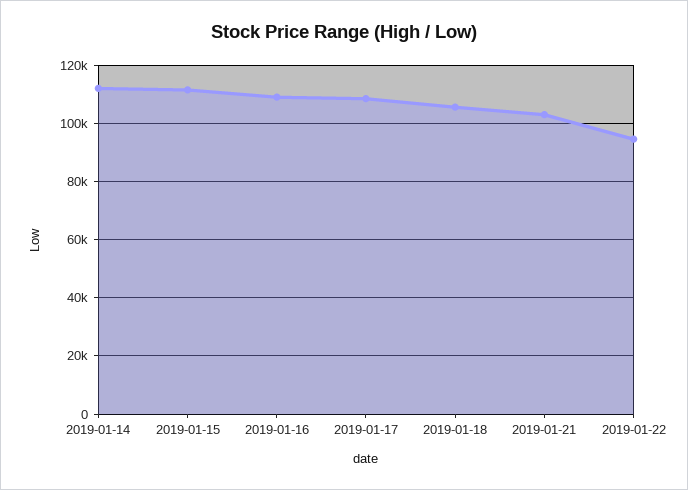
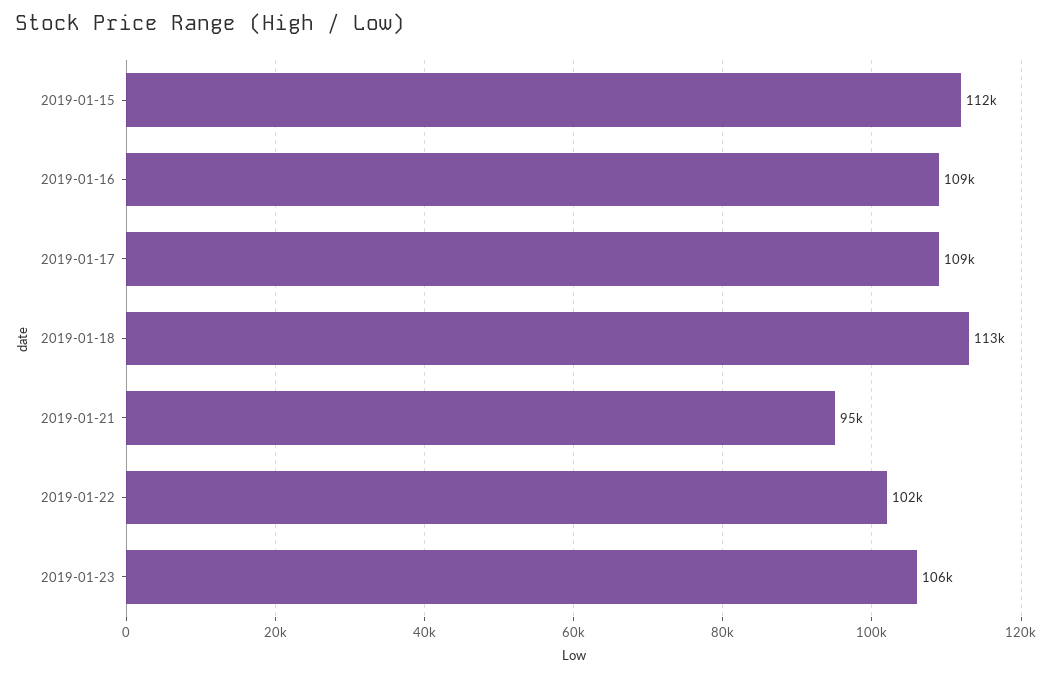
2019-01-14: 112500 -> none
2019-01-18: 105000 -> 113000
2019-01-21: 102500 -> 95000
2019-01-22: 95000 -> 102000
2019-01-23: none -> 106000

